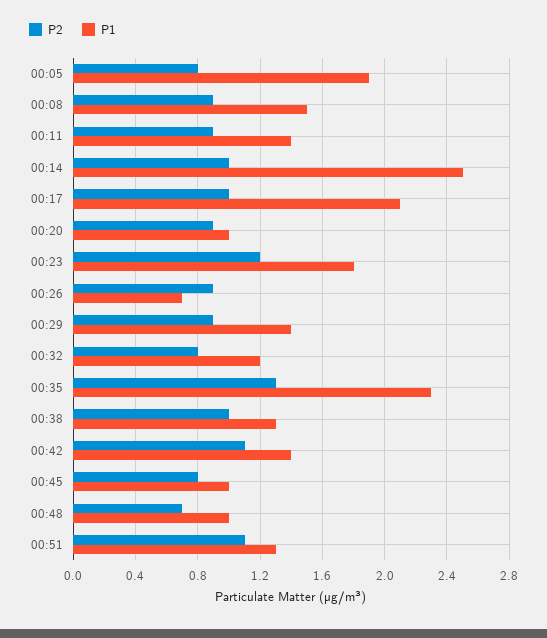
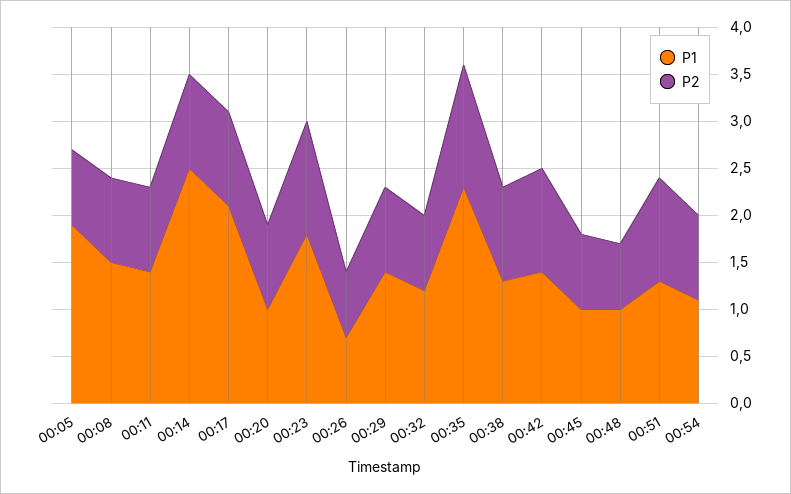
P2, 00:26: 0.9 -> 0.7
P1, 00:54: none -> 1.1
P2, 00:54: none -> 0.9

